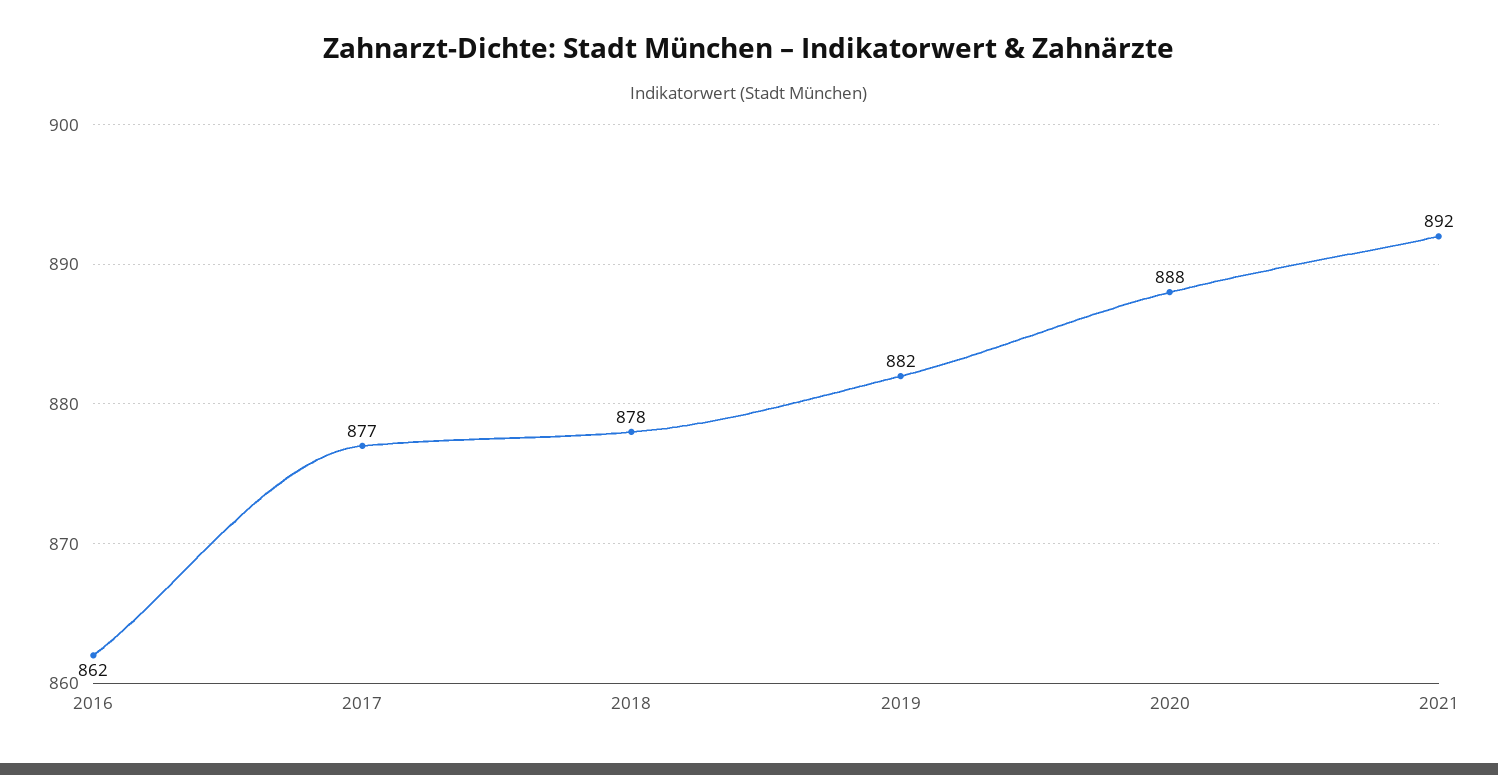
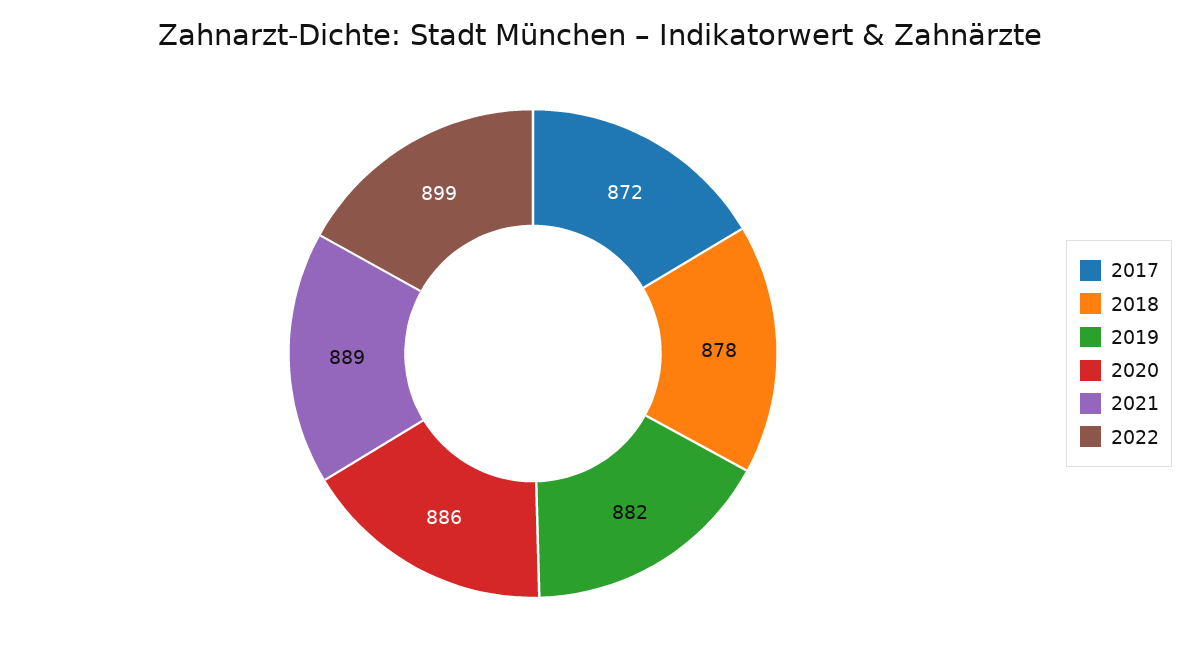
2016: 862 -> none
2017: 877 -> 872
2020: 888 -> 886
2021: 892 -> 889
2022: none -> 899

